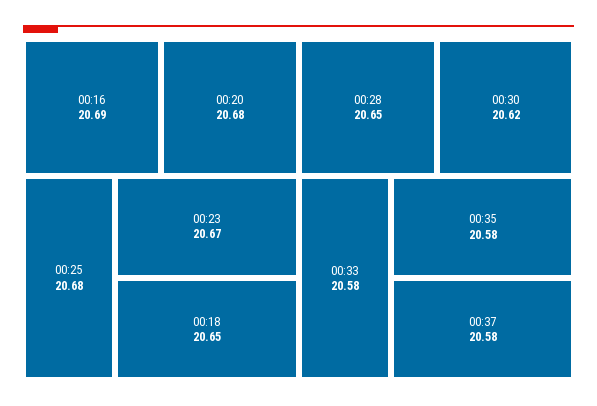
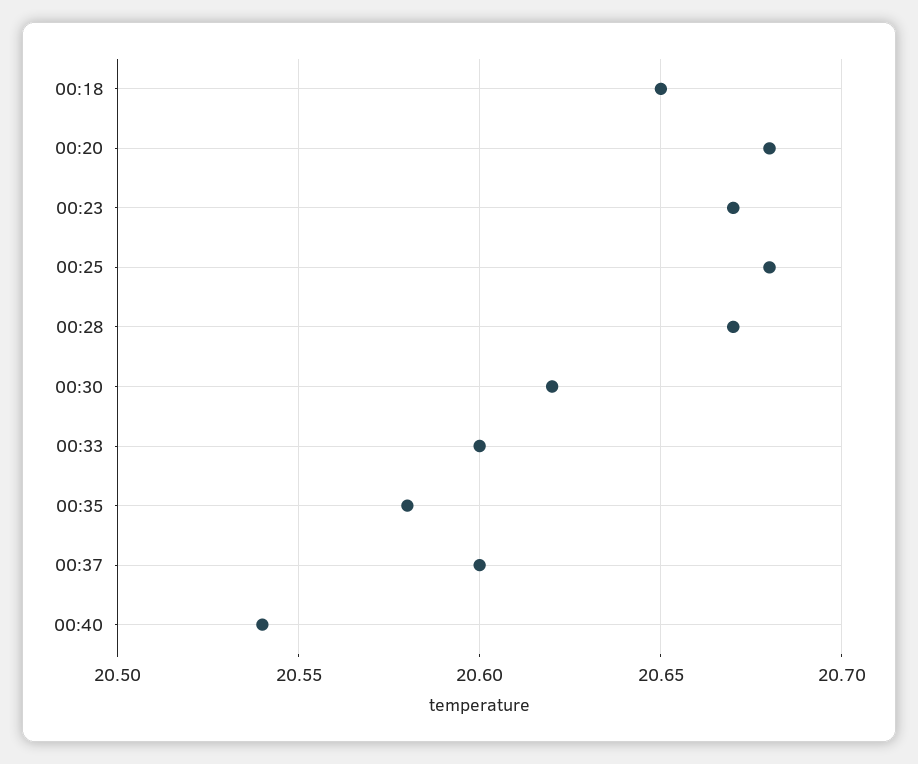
00:16: 20.69 -> none
00:28: 20.65 -> 20.67
00:33: 20.58 -> 20.6
00:37: 20.58 -> 20.6
00:40: none -> 20.54

